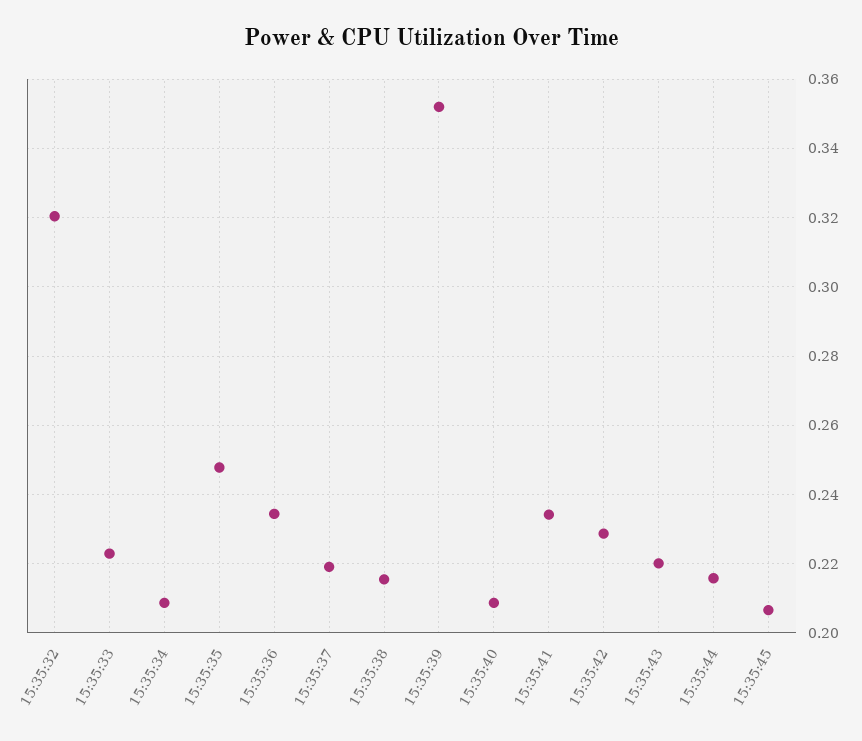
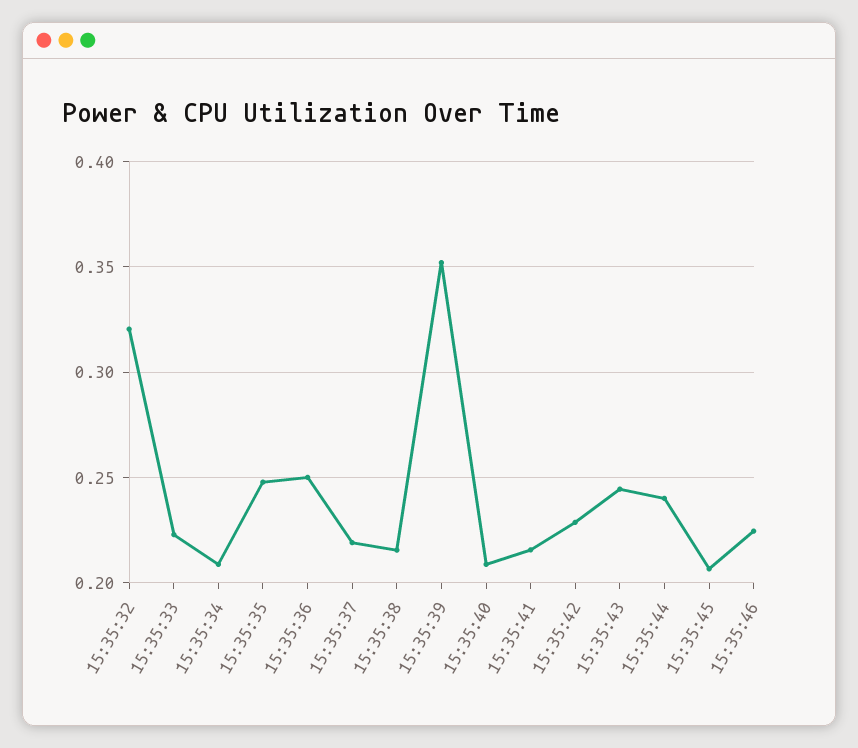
15:35:36: 0.234 -> 0.25
15:35:41: 0.234 -> 0.215
15:35:43: 0.22 -> 0.245
15:35:44: 0.216 -> 0.24
15:35:46: none -> 0.225

